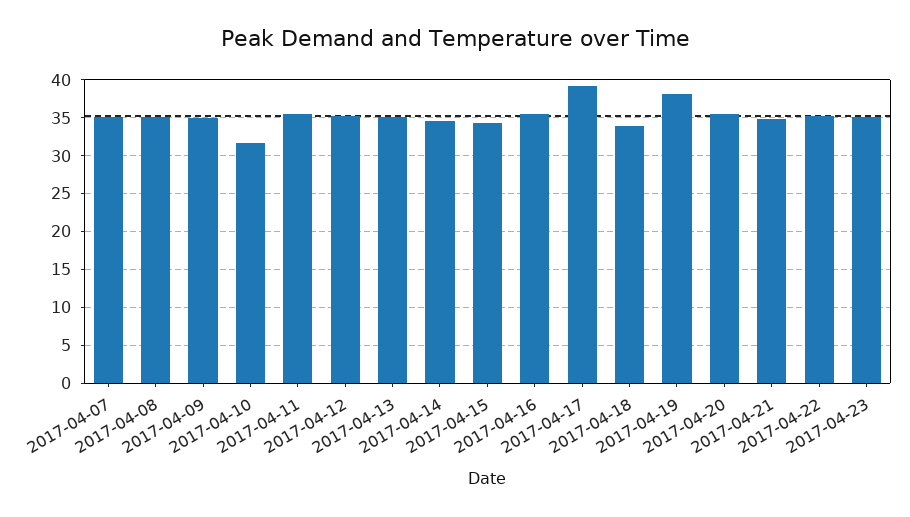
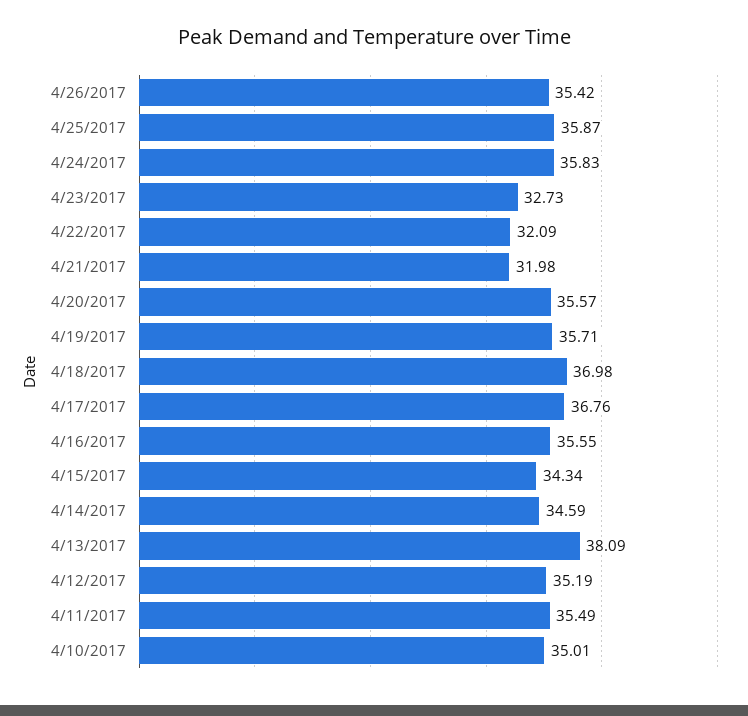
2017-04-07: 35 -> none
2017-04-08: 35 -> none
2017-04-09: 35 -> none
2017-04-10: 32 -> 35.01
2017-04-13: 35 -> 38.09
2017-04-17: 39 -> 36.76
2017-04-18: 34 -> 36.98
2017-04-19: 38 -> 35.71
2017-04-21: 35 -> 31.98
2017-04-22: 35 -> 32.09
2017-04-23: 35 -> 32.73
4/26/2017: none -> 35.42
4/25/2017: none -> 35.87
4/24/2017: none -> 35.83

